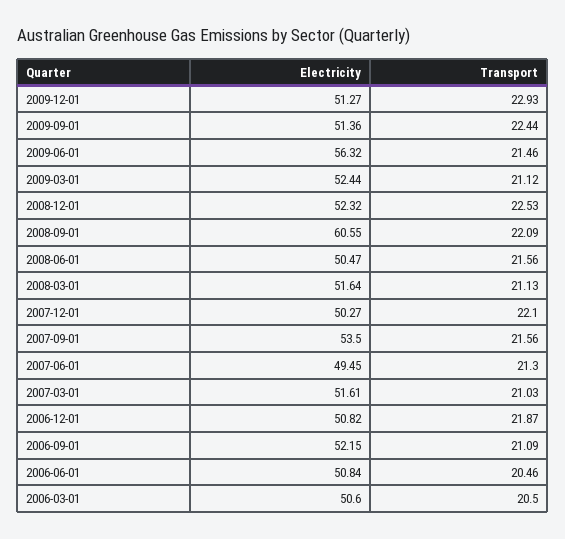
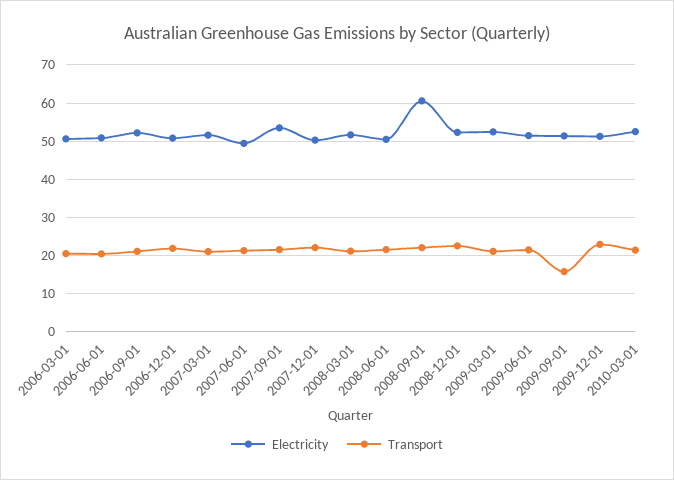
Transport, 2009-09-01: 22.44 -> 16
Electricity, 2009-06-01: 56.32 -> 52
Electricity, 2010-03-01: none -> 52
Transport, 2010-03-01: none -> 22

